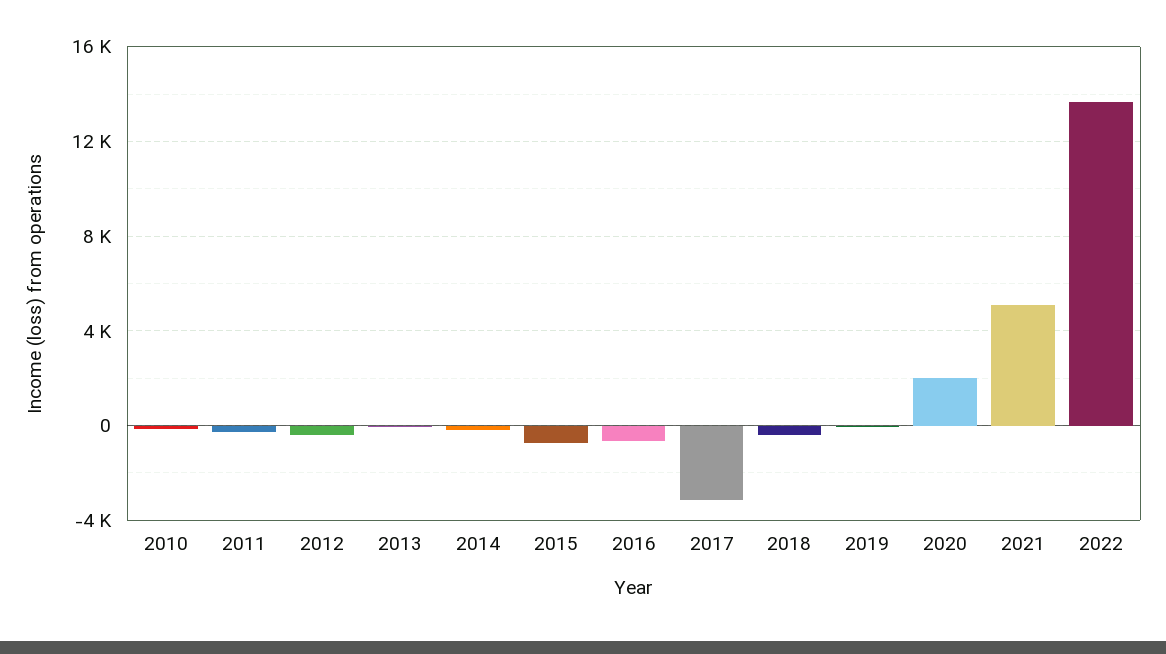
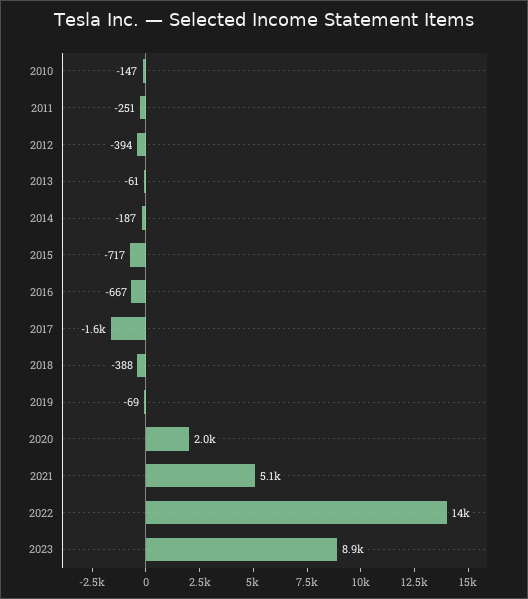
2017: -3000 -> -1600
2023: none -> 8900

